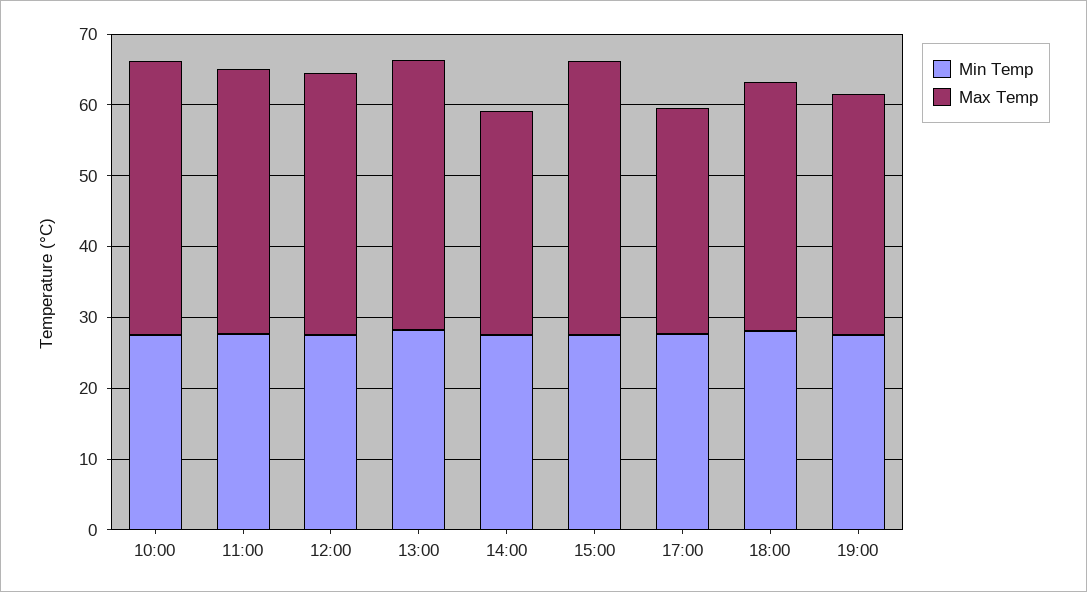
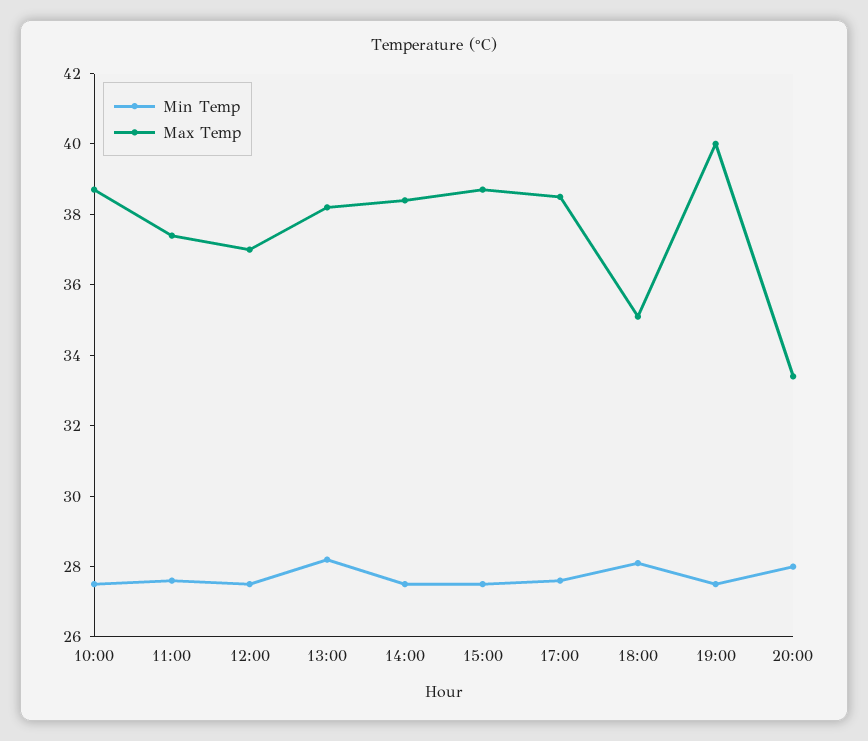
Max Temp, 14:00: 32 -> 38.5
Max Temp, 17:00: 32 -> 38.5
Max Temp, 19:00: 34 -> 40
Min Temp, 20:00: none -> 28
Max Temp, 20:00: none -> 33.5

